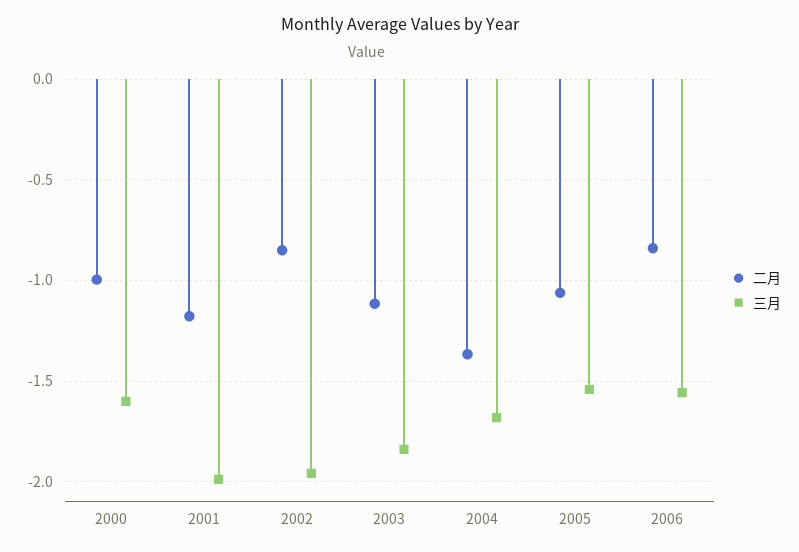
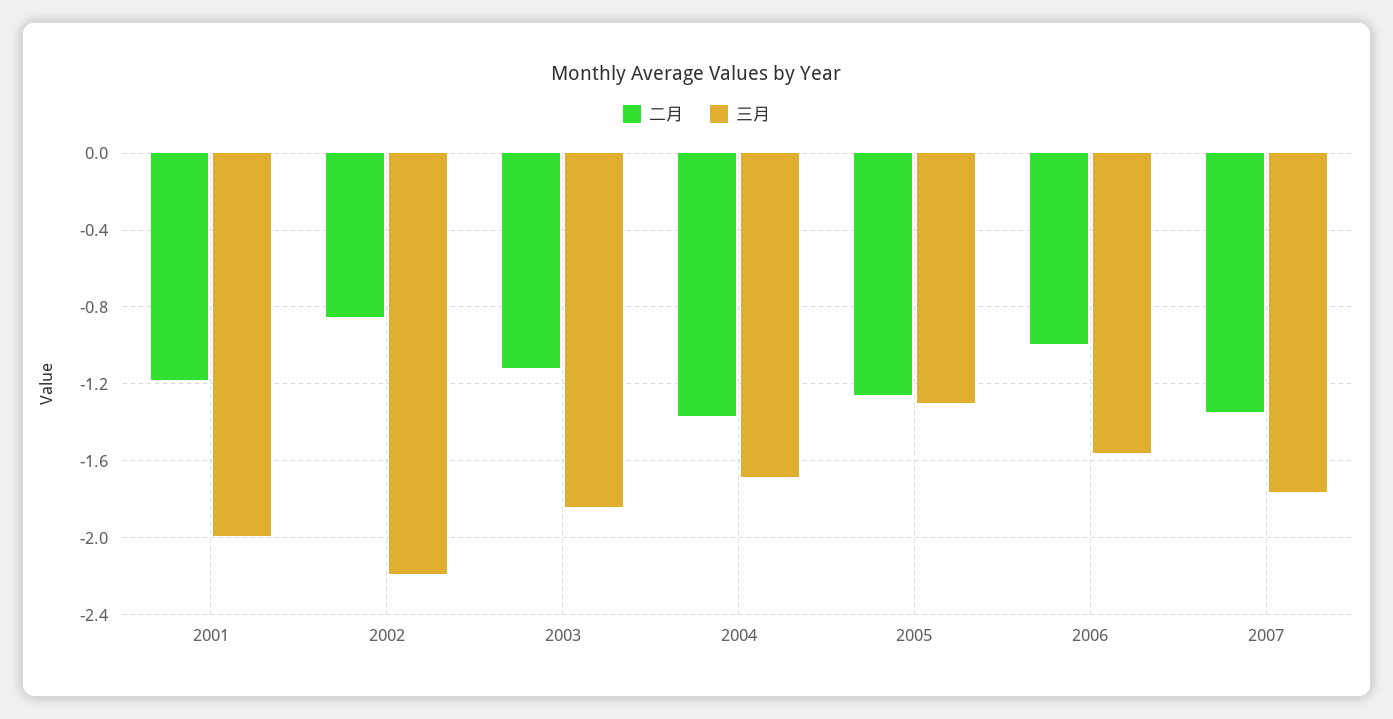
二月, 2000: -1 -> none
三月, 2000: -1.6 -> none
三月, 2002: -1.95 -> -2.2
二月, 2005: -1.05 -> -1.25
三月, 2005: -1.55 -> -1.3
二月, 2006: -0.85 -> -1
二月, 2007: none -> -1.35
三月, 2007: none -> -1.75

